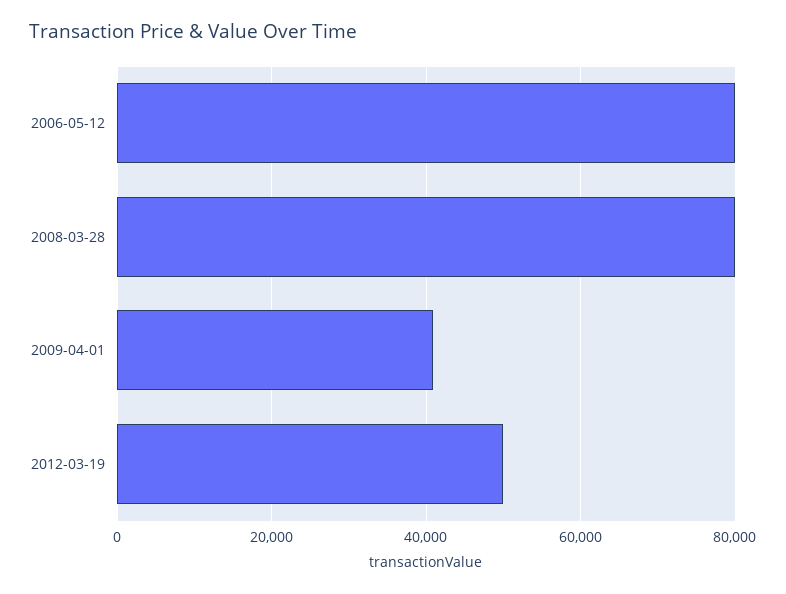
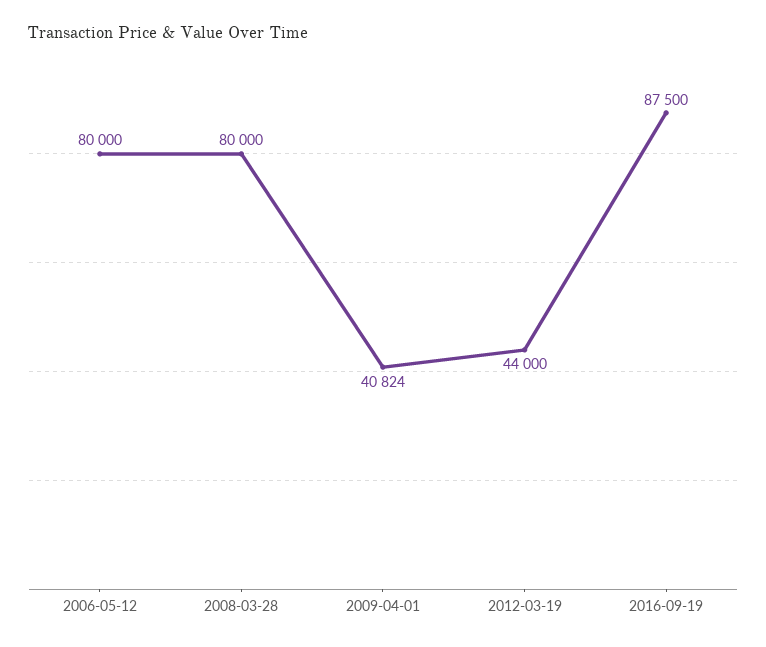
2012-03-19: 50000 -> 44000
2016-09-19: none -> 87500

